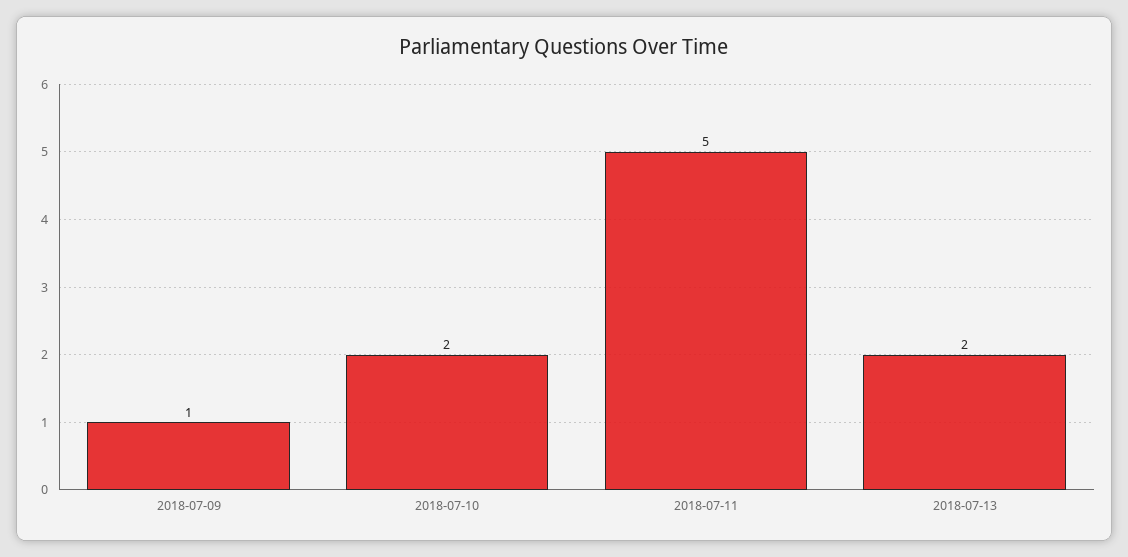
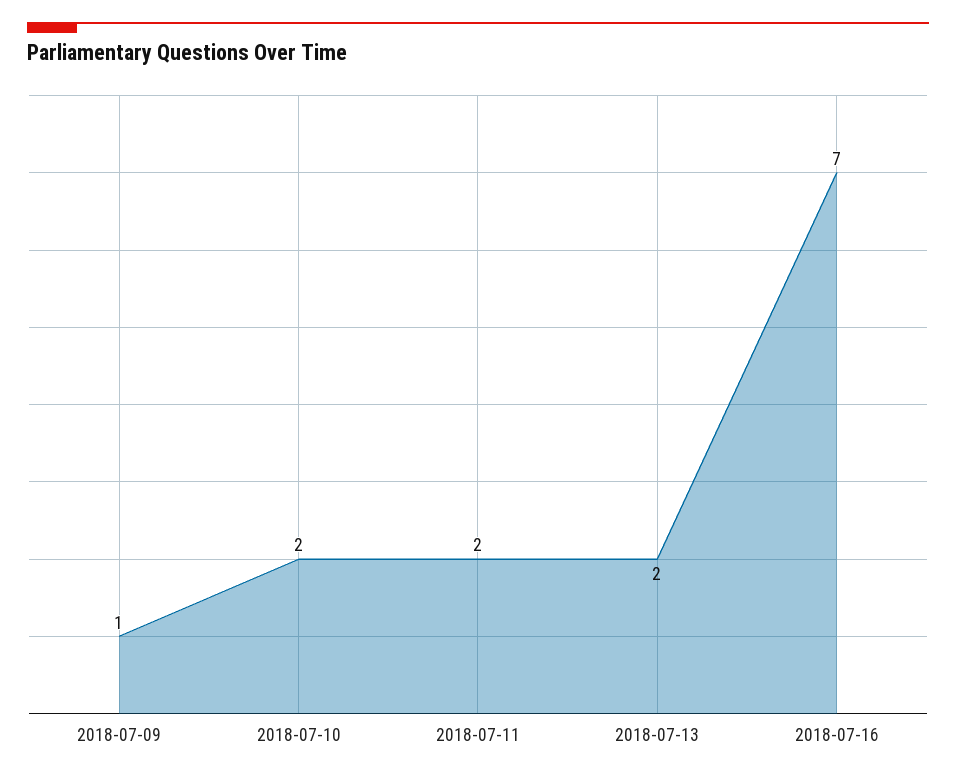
2018-07-11: 5 -> 2
2018-07-16: none -> 7

